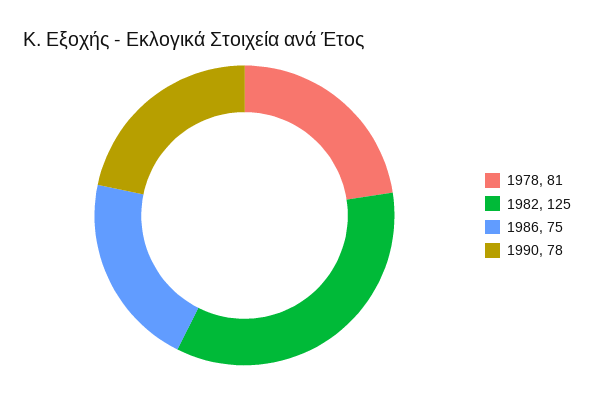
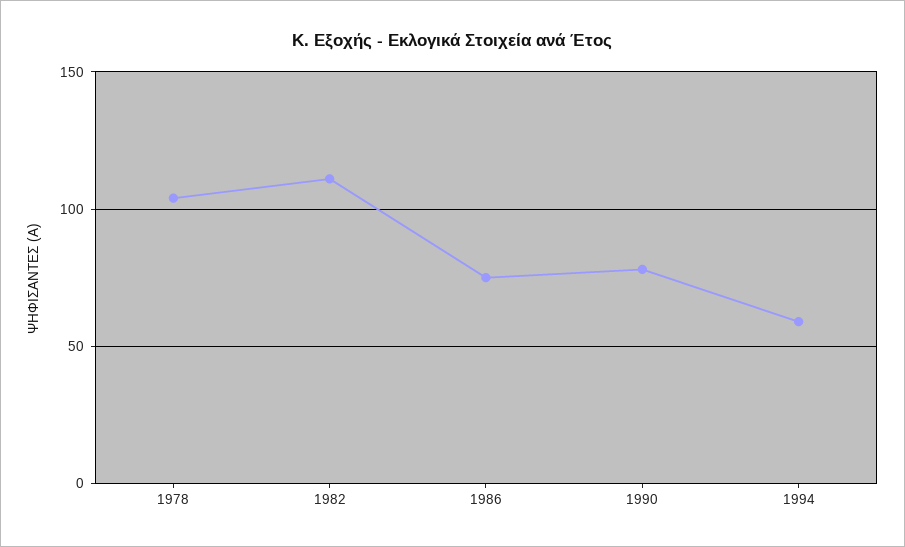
1978: 81 -> 105
1982: 125 -> 110
1994: none -> 60

